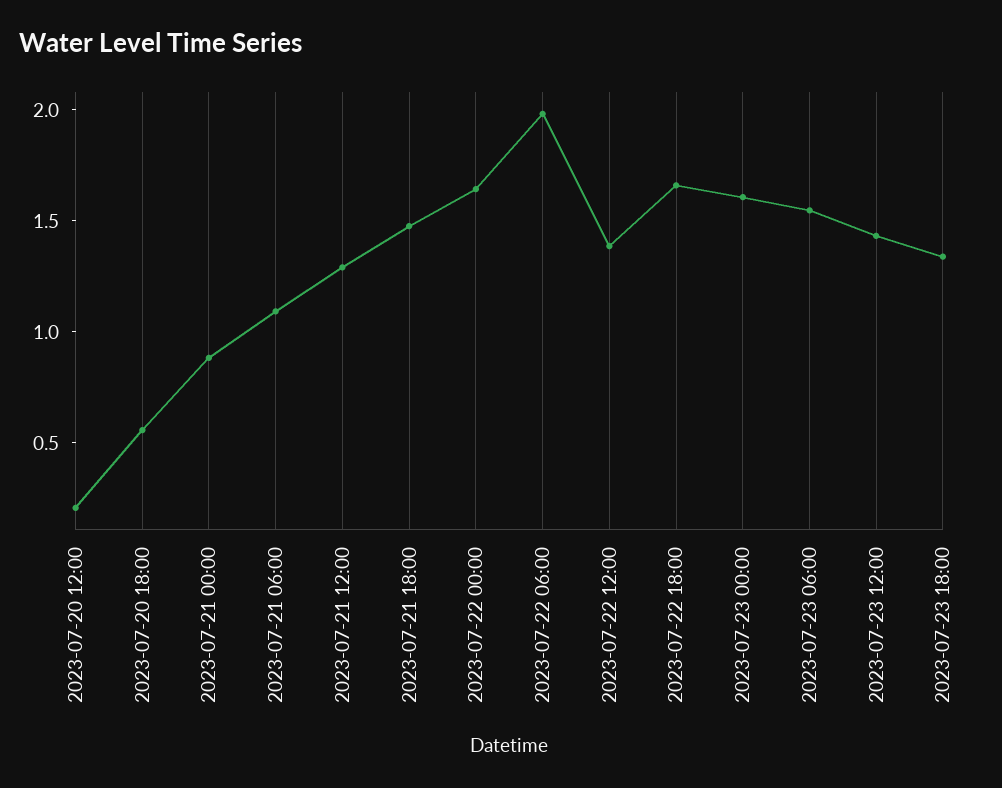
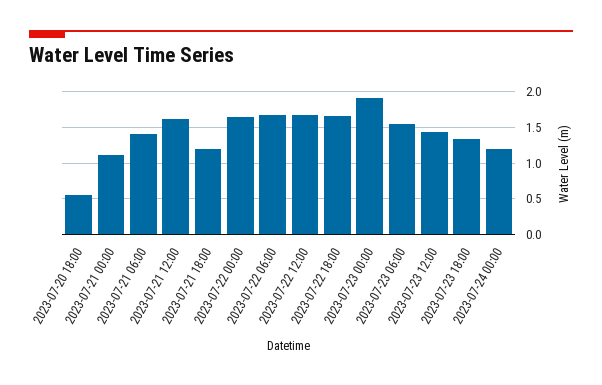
2023-07-20 12:00: 0.2 -> none
2023-07-21 00:00: 0.9 -> 1.1
2023-07-21 06:00: 1.1 -> 1.4
2023-07-21 12:00: 1.3 -> 1.6
2023-07-21 18:00: 1.5 -> 1.2
2023-07-22 06:00: 2 -> 1.7
2023-07-22 12:00: 1.4 -> 1.7
2023-07-23 00:00: 1.6 -> 1.9
2023-07-24 00:00: none -> 1.2

